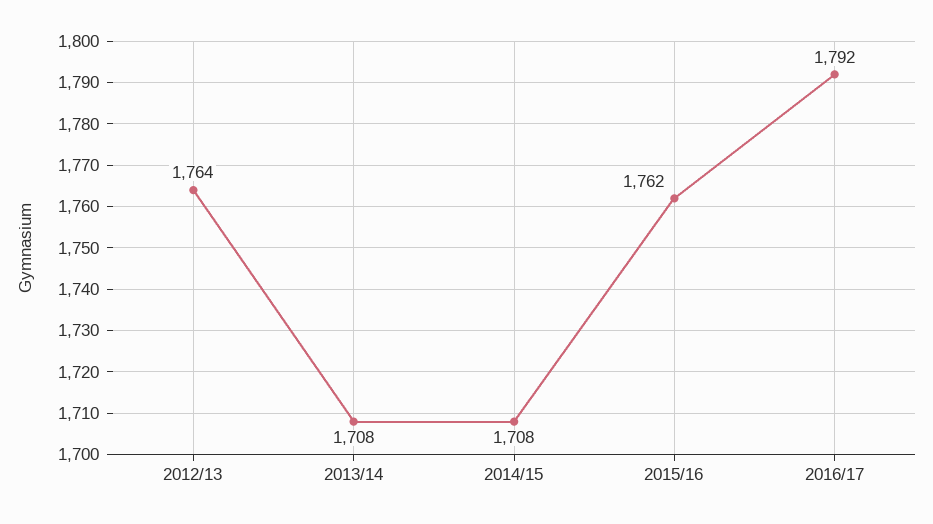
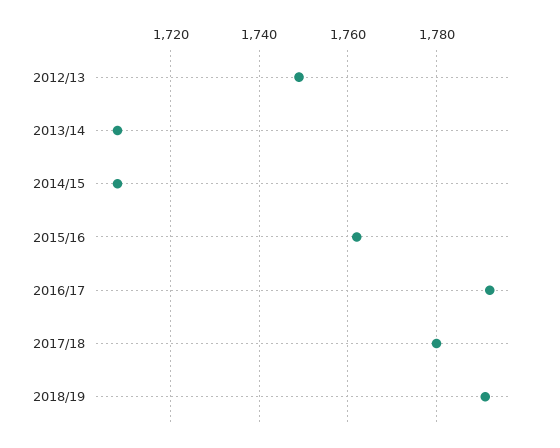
2012/13: 1764 -> 1750
2017/18: none -> 1780
2018/19: none -> 1790

